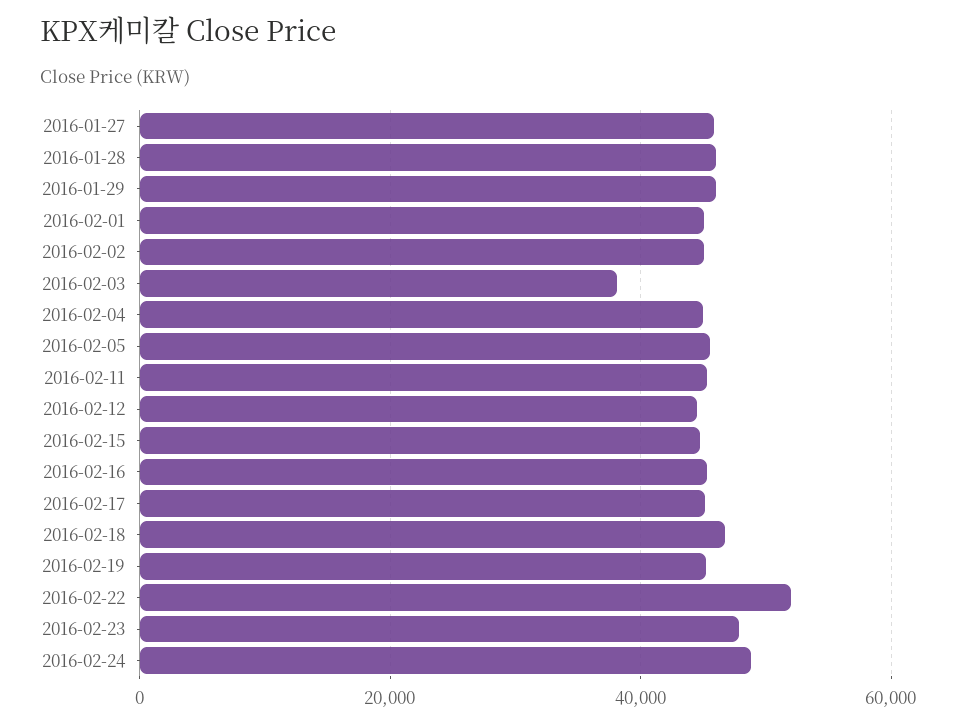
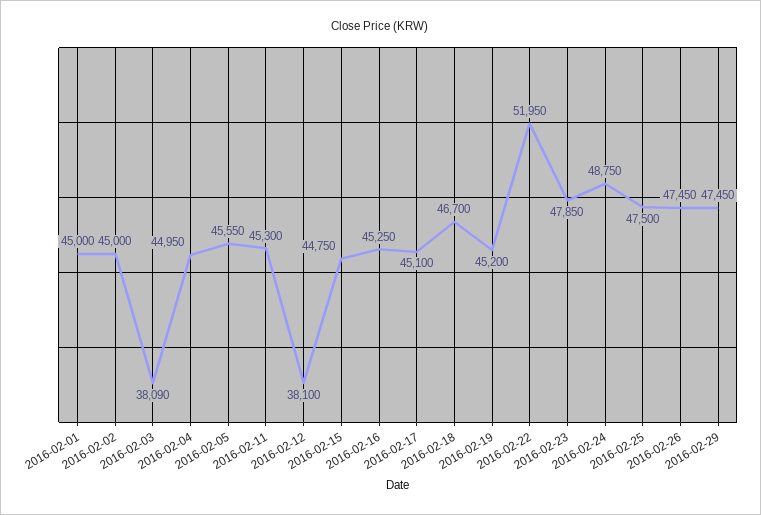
2016-01-27: 46000 -> none
2016-01-28: 46000 -> none
2016-01-29: 46000 -> none
2016-02-12: 44000 -> 38100
2016-02-25: none -> 47500
2016-02-26: none -> 47450
2016-02-29: none -> 47450

